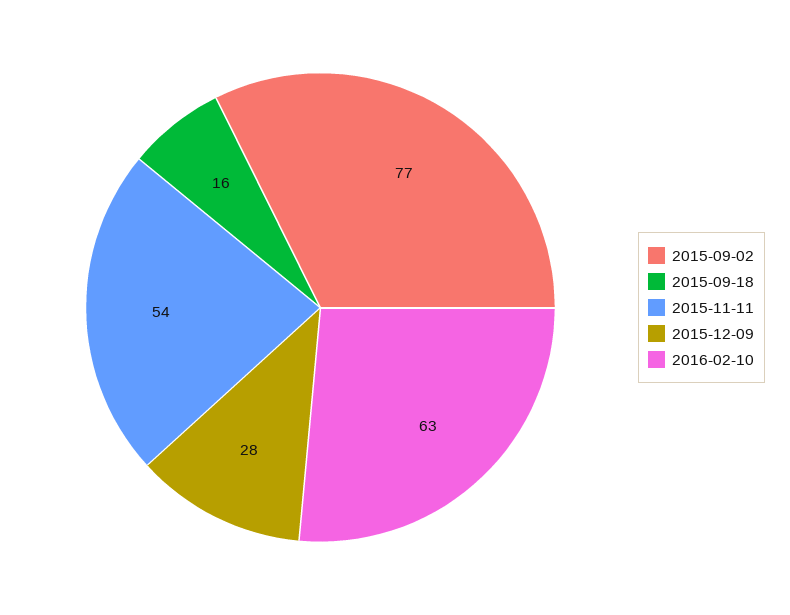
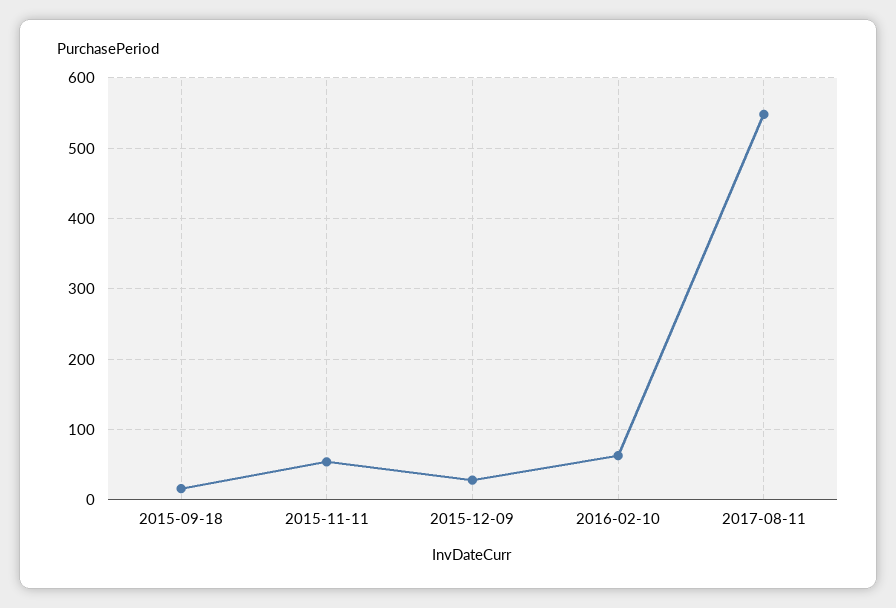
2015-09-02: 77 -> none
2017-08-11: none -> 550

